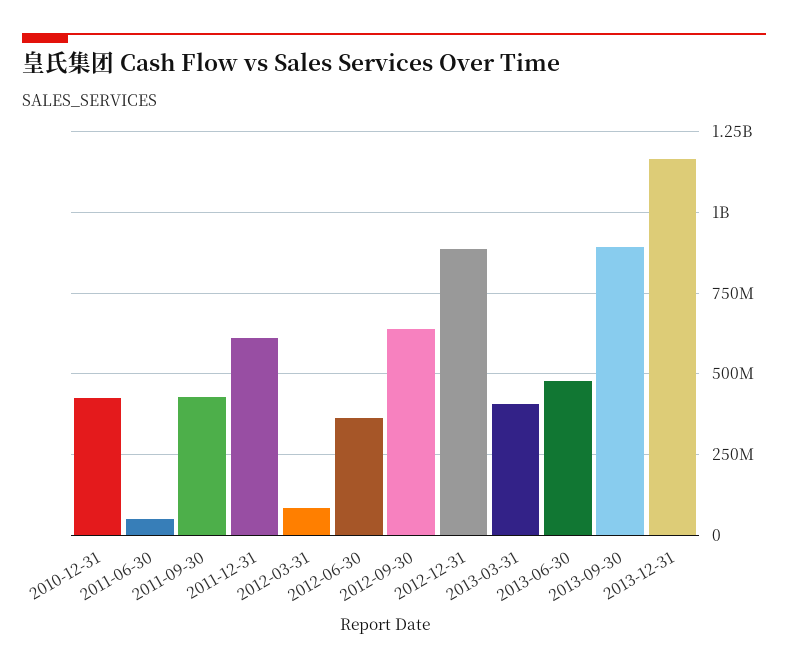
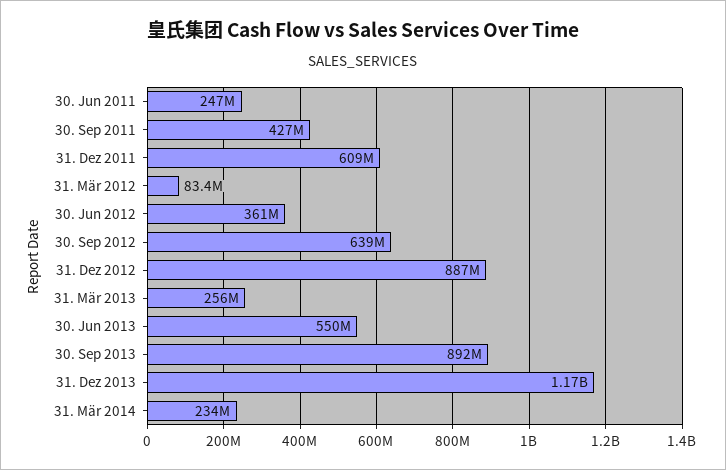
2010-12-31: 425000000 -> none
2011-06-30: 50000000 -> 247000000
2013-03-31: 400000000 -> 256000000
2013-06-30: 475000000 -> 550000000
31. Mär 2014: none -> 234000000

